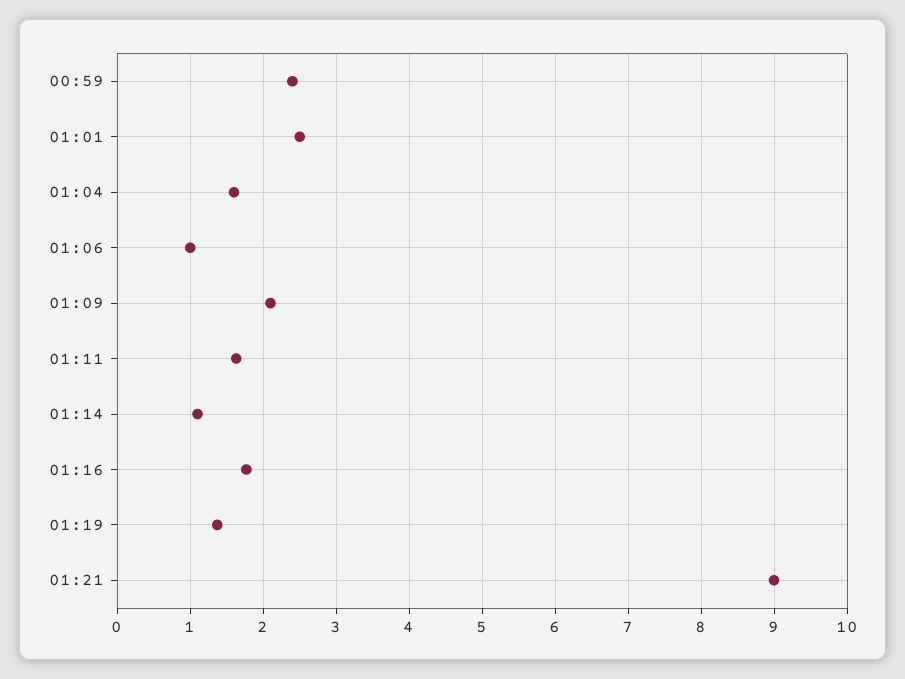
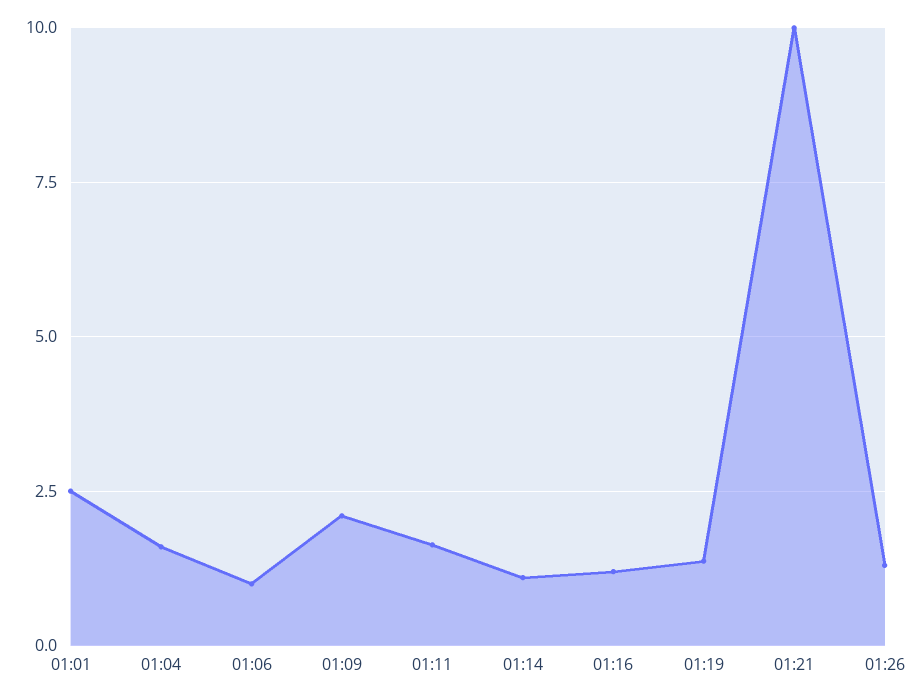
00:59: 2.4 -> none
01:16: 1.8 -> 1.25
01:21: 9 -> 10
01:26: none -> 1.25

